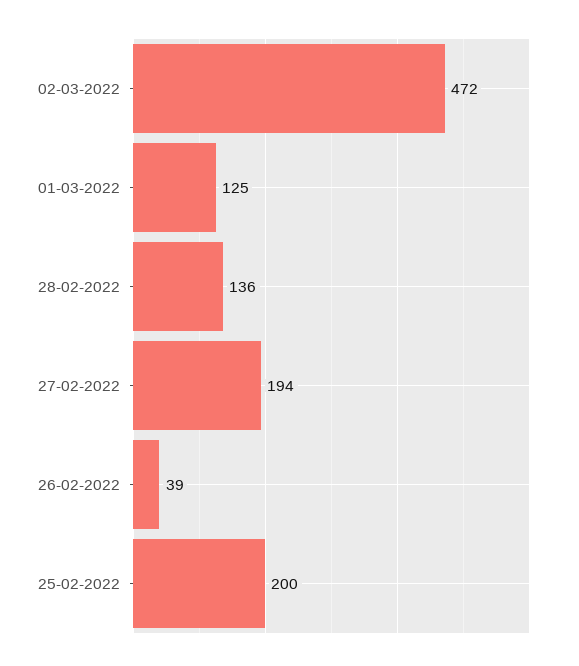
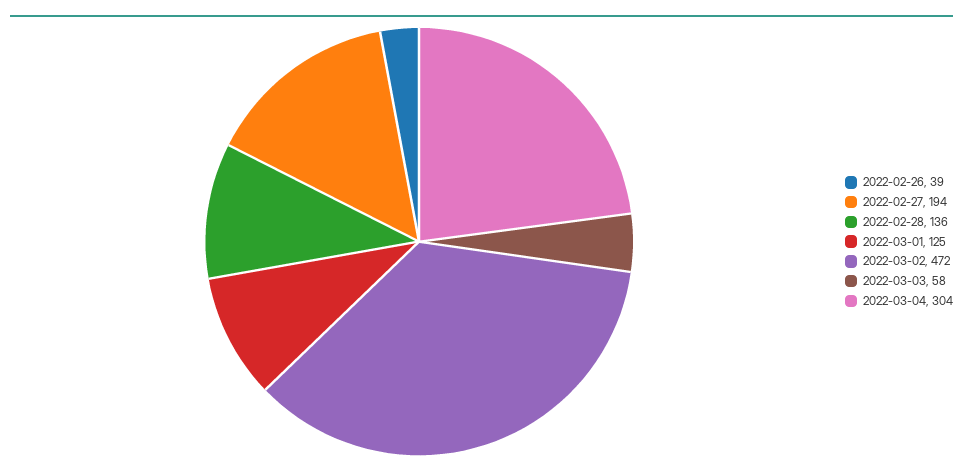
25-02-2022: 200 -> none
2022-03-03: none -> 58
2022-03-04: none -> 304

